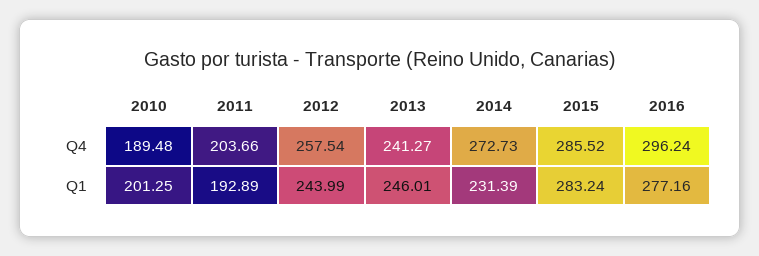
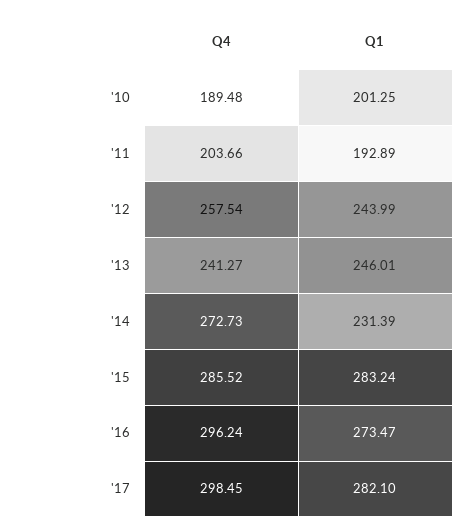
2016, Q1: 277.16 -> 273.47
'17, Q4: none -> 298.45
'17, Q1: none -> 282.1

